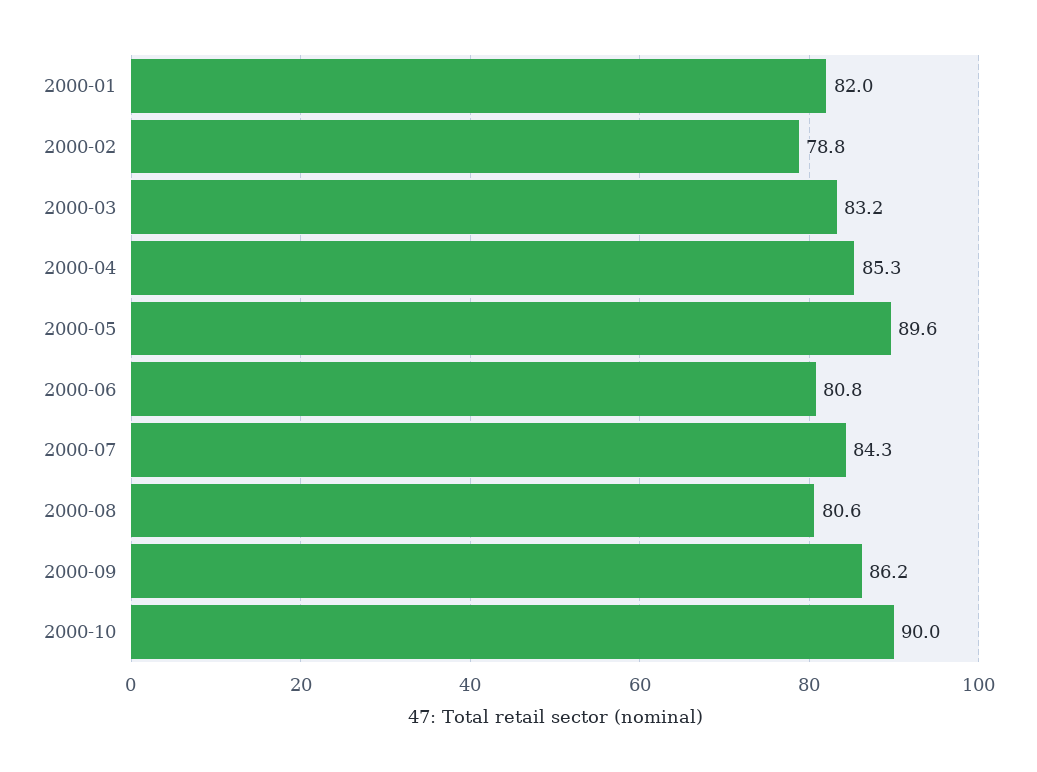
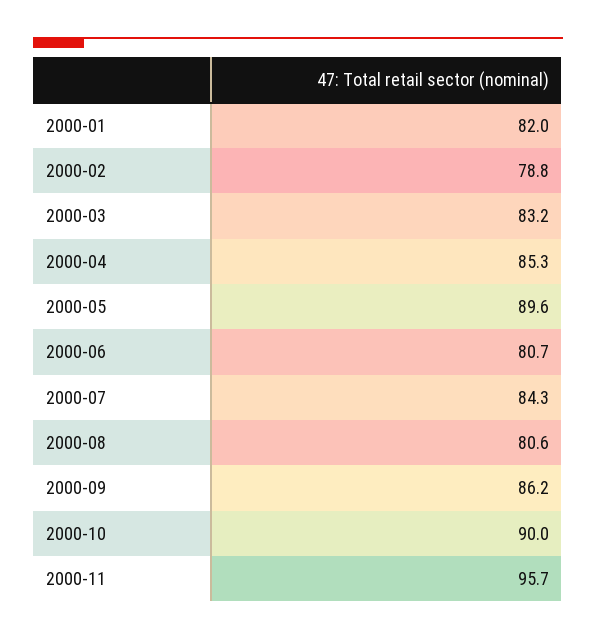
2000-06: 80.8 -> 80.7
2000-11: none -> 95.7

